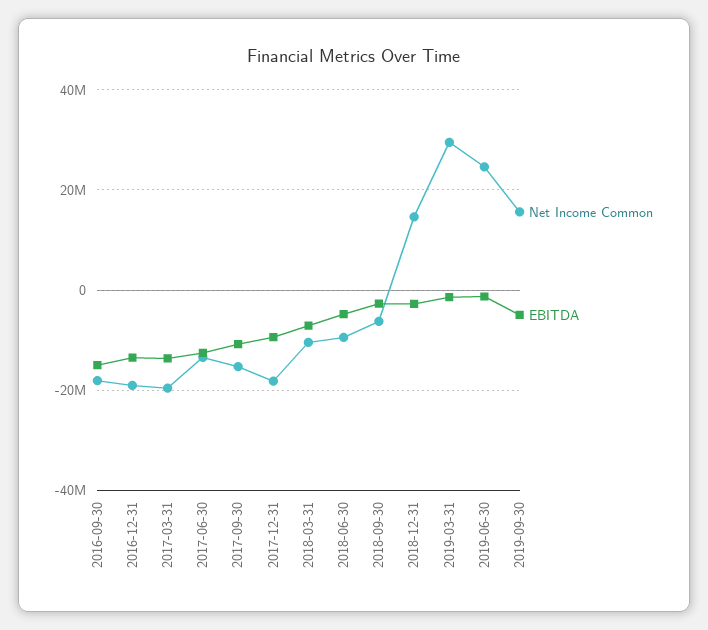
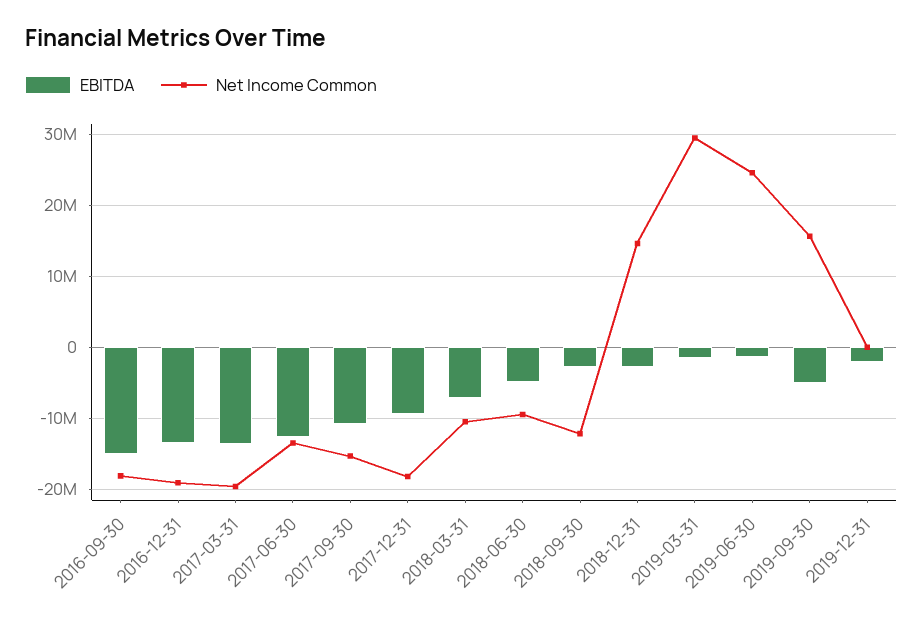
Net Income Common, 2018-09-30: -6000000 -> -12000000
EBITDA, 2019-12-31: none -> -2000000
Net Income Common, 2019-12-31: none -> 0

